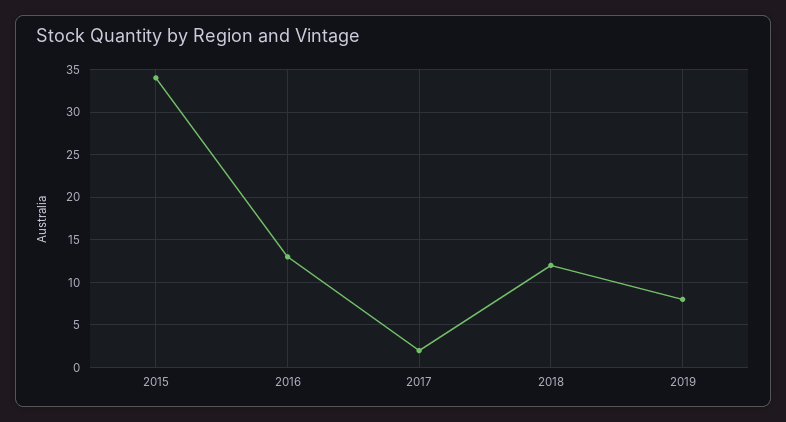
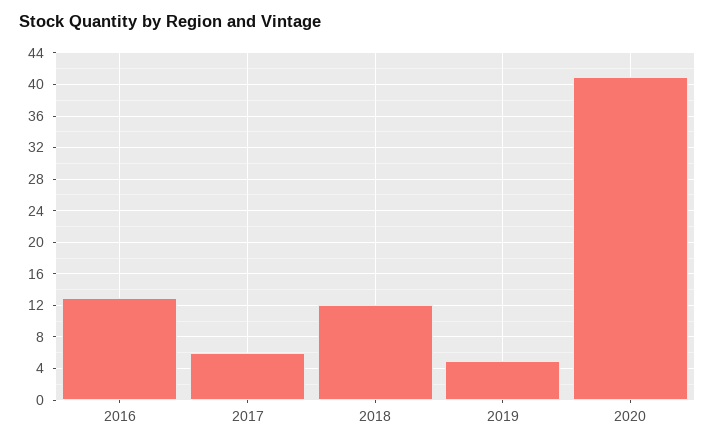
2015: 34 -> none
2017: 2 -> 6
2019: 8 -> 5
2020: none -> 41

